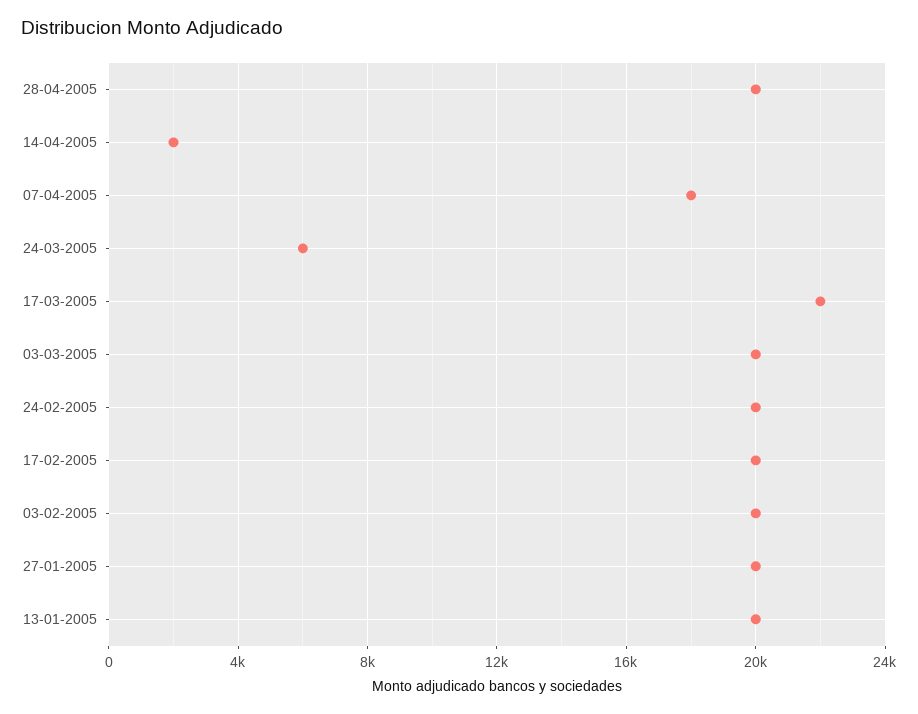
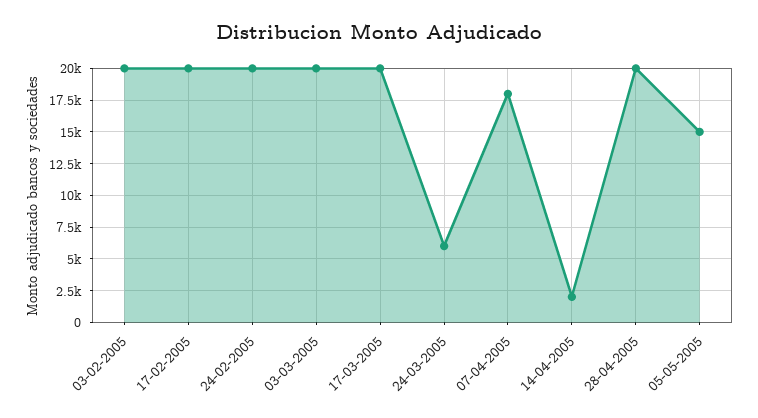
17-03-2005: 22000 -> 20000
27-01-2005: 20000 -> none
13-01-2005: 20000 -> none
05-05-2005: none -> 15000

